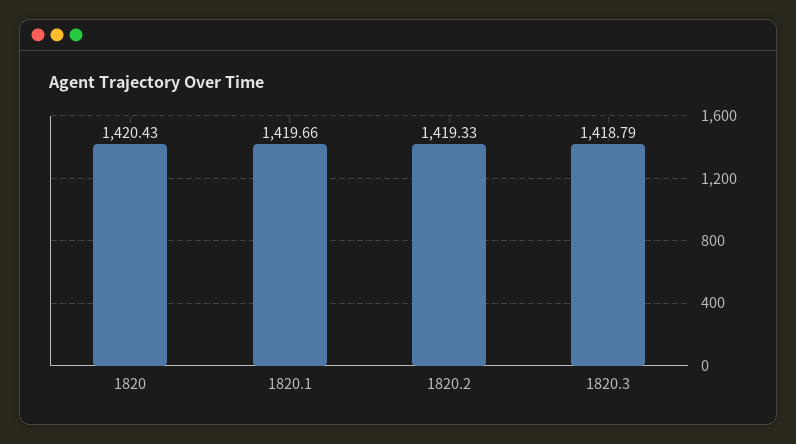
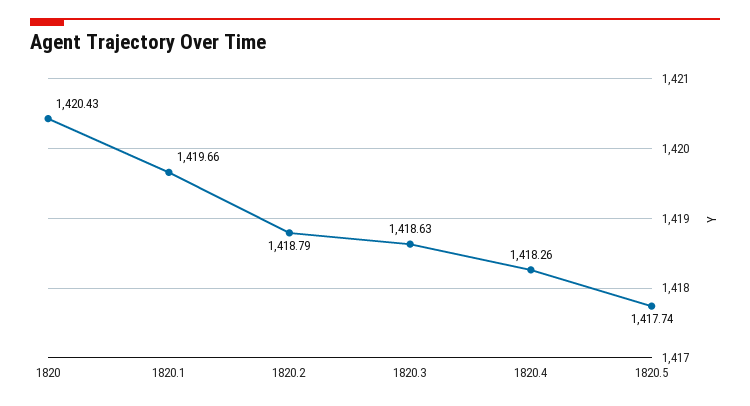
1820.2: 1419.33 -> 1418.79
1820.3: 1418.79 -> 1418.63
1820.4: none -> 1418.26
1820.5: none -> 1417.74

